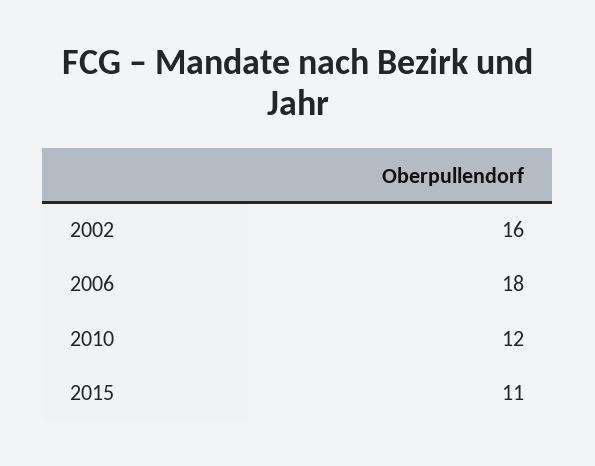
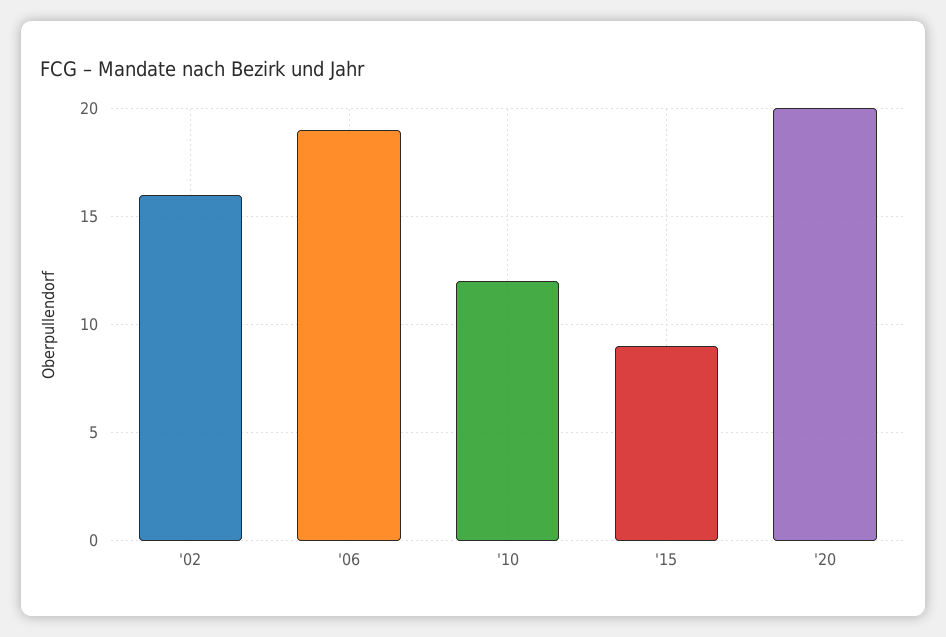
2006: 18 -> 19
2015: 11 -> 9
'20: none -> 20

